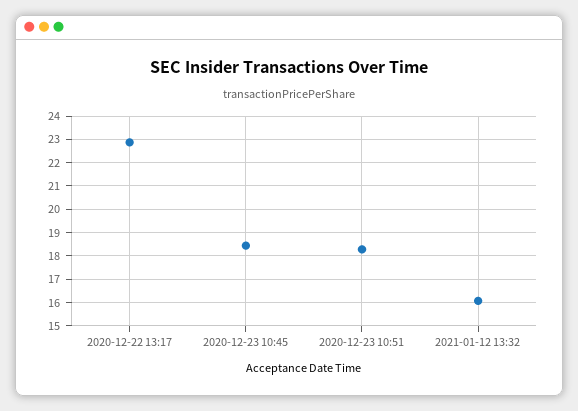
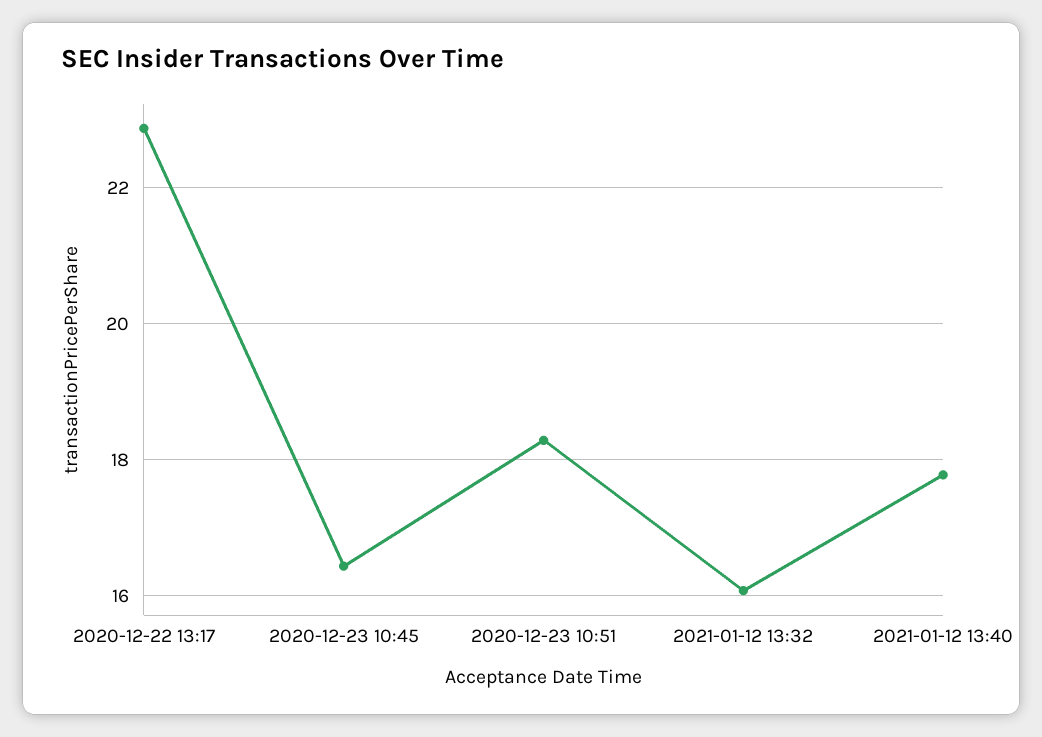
2020-12-23 10:45: 18.5 -> 16.4
2021-01-12 13:40: none -> 17.8

